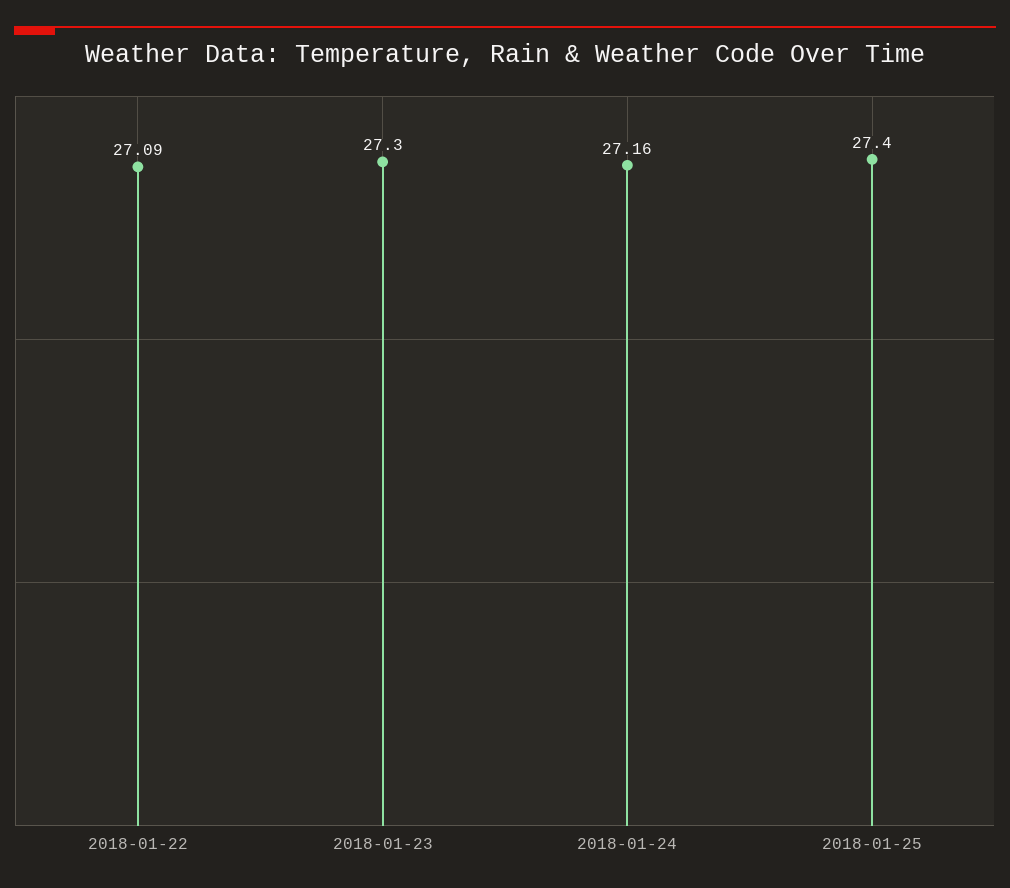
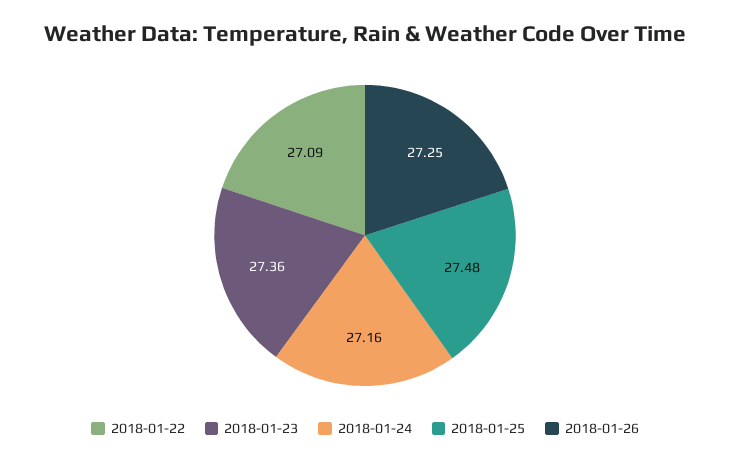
2018-01-23: 27.3 -> 27.36
2018-01-25: 27.4 -> 27.48
2018-01-26: none -> 27.25

